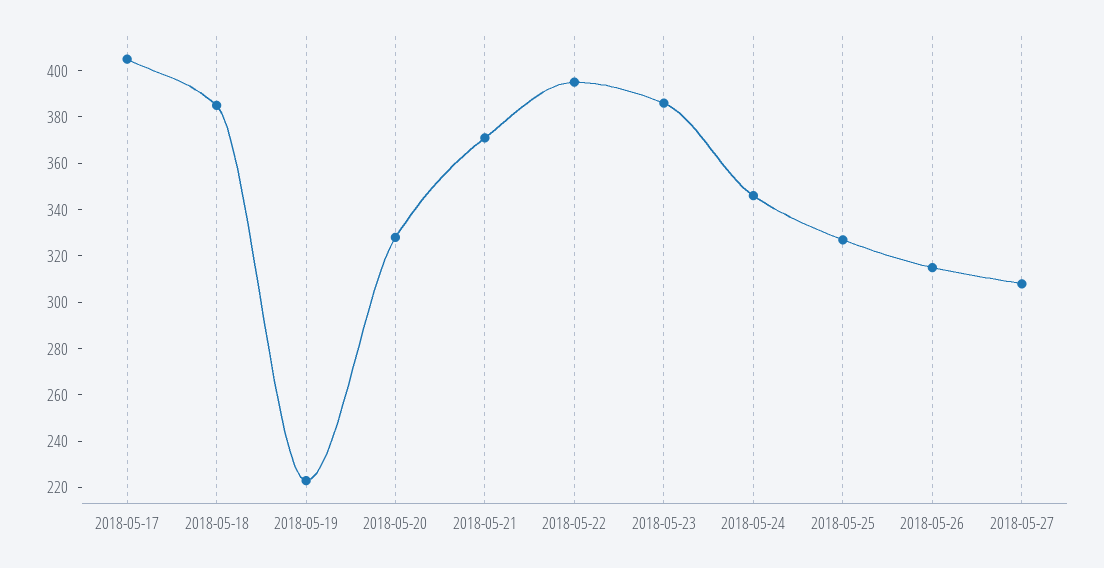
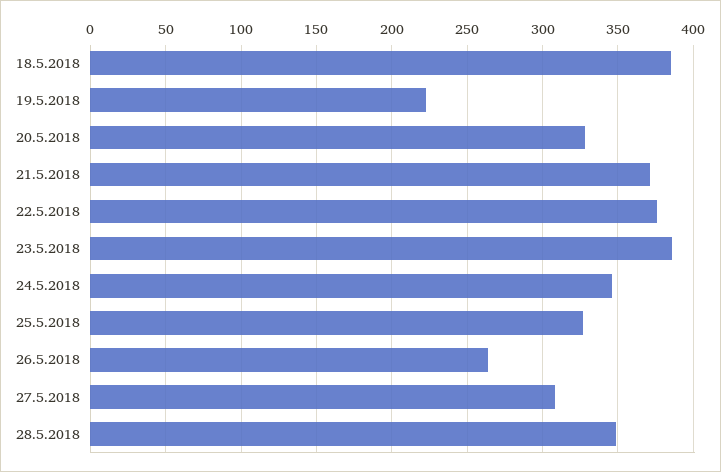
2018-05-17: 405 -> none
2018-05-22: 395 -> 375
2018-05-26: 315 -> 265
28.5.2018: none -> 350

